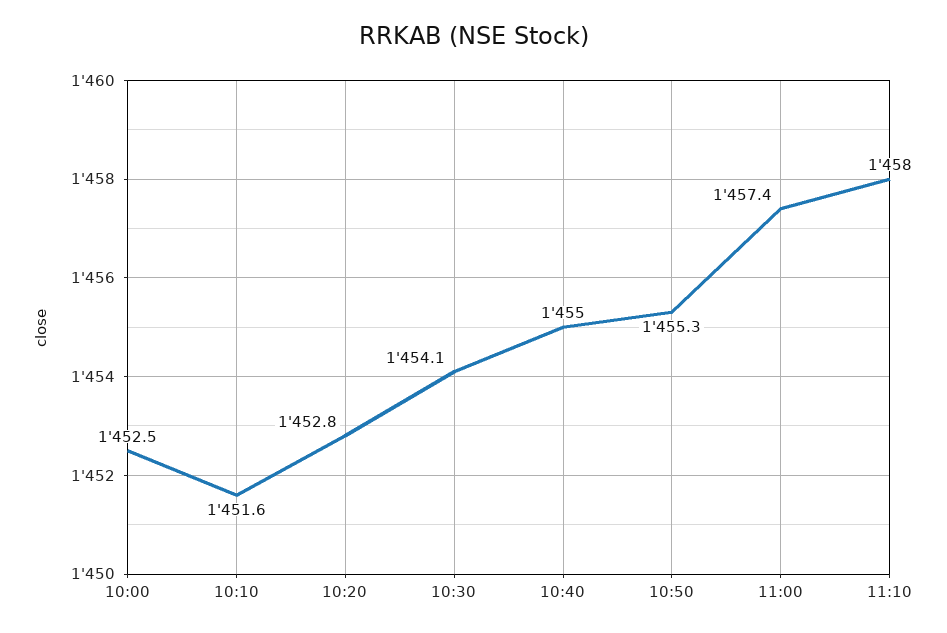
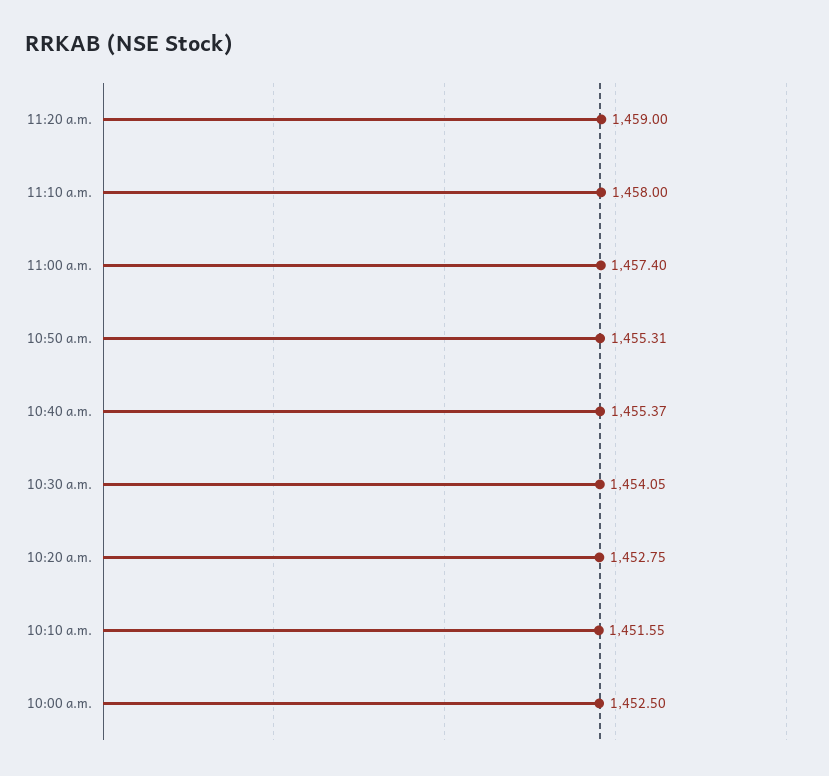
10:40: 1455 -> 1455.37
11:20 a.m.: none -> 1459

